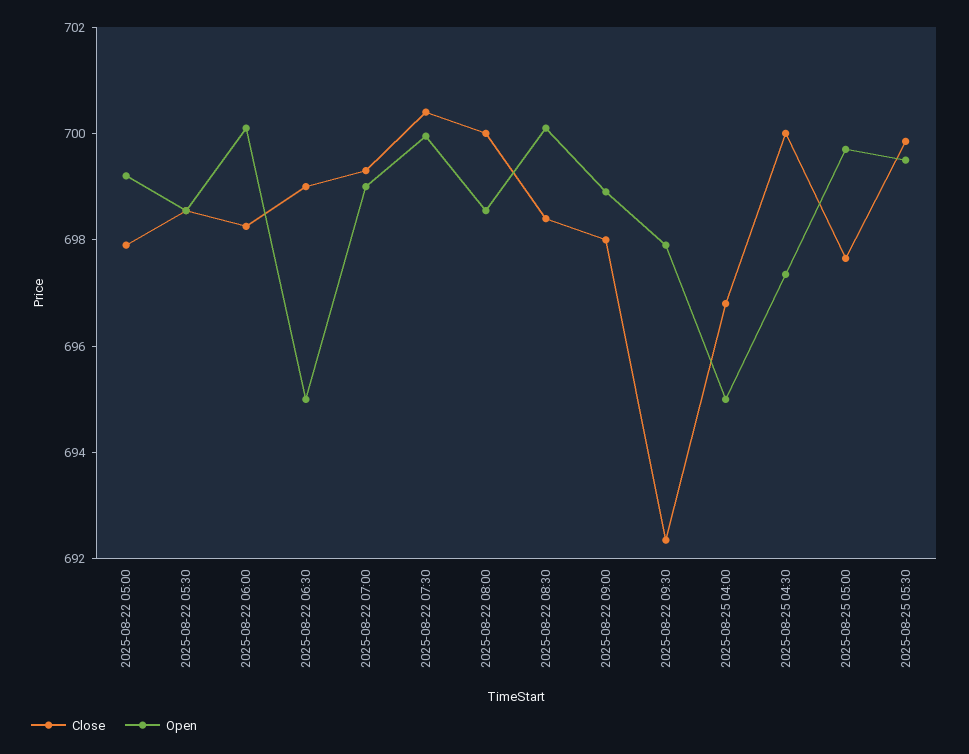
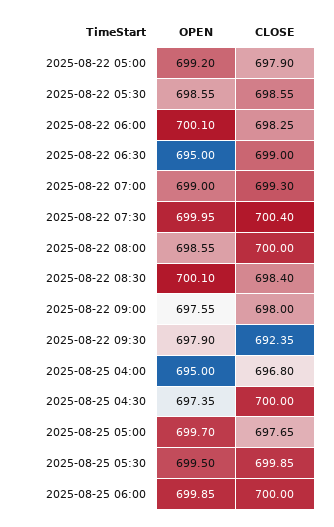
Open, 2025-08-22 09:00: 699 -> 697.55
Open, 2025-08-25 06:00: none -> 699.85
Close, 2025-08-25 06:00: none -> 700

